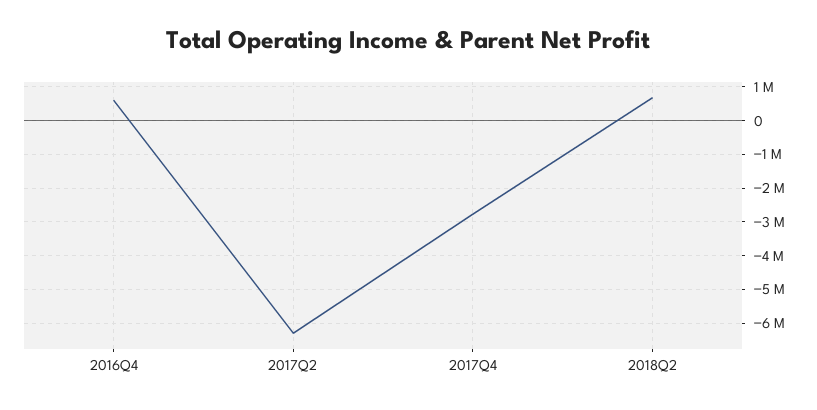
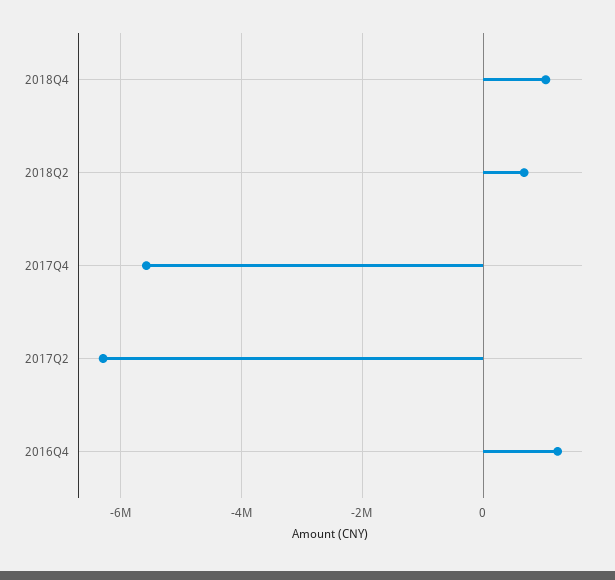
2016Q4: 600000 -> 1200000
2017Q4: -2800000 -> -5600000
2018Q4: none -> 1000000

